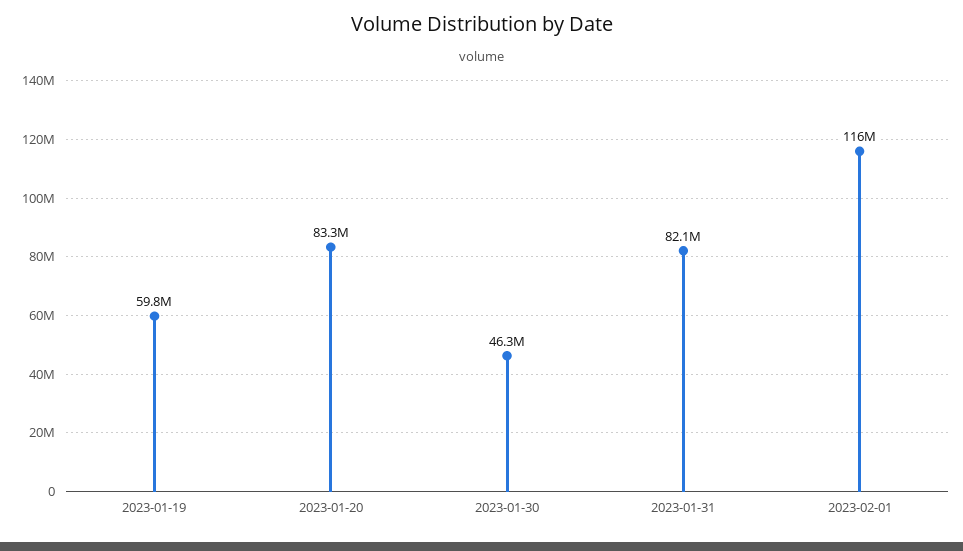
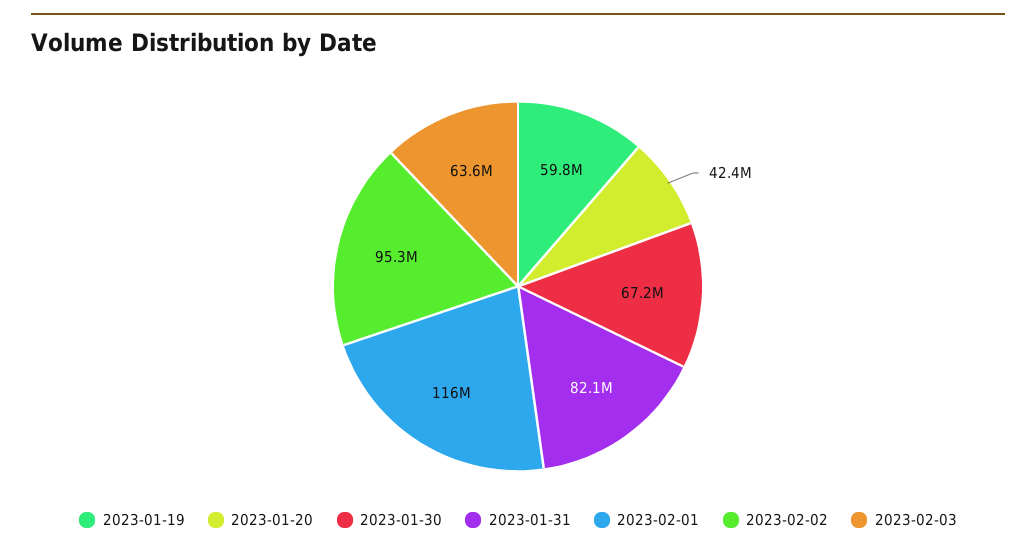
2023-01-20: 83300000 -> 42400000
2023-01-30: 46300000 -> 67200000
2023-02-02: none -> 95300000
2023-02-03: none -> 63600000

